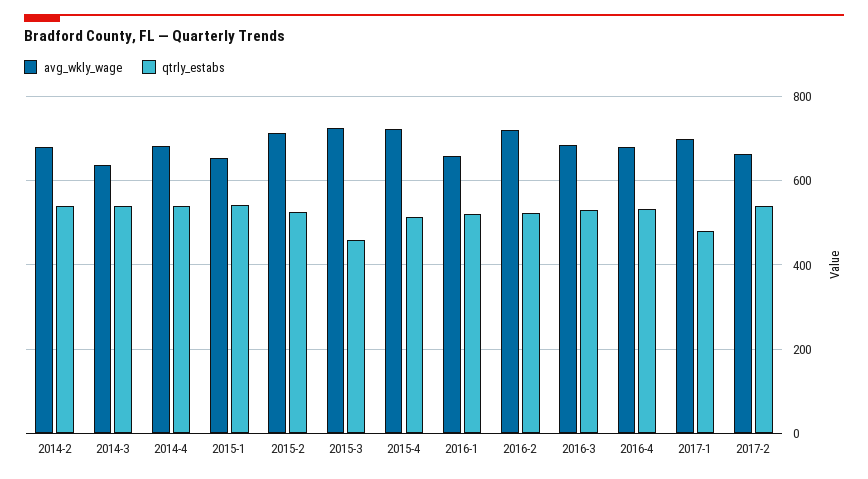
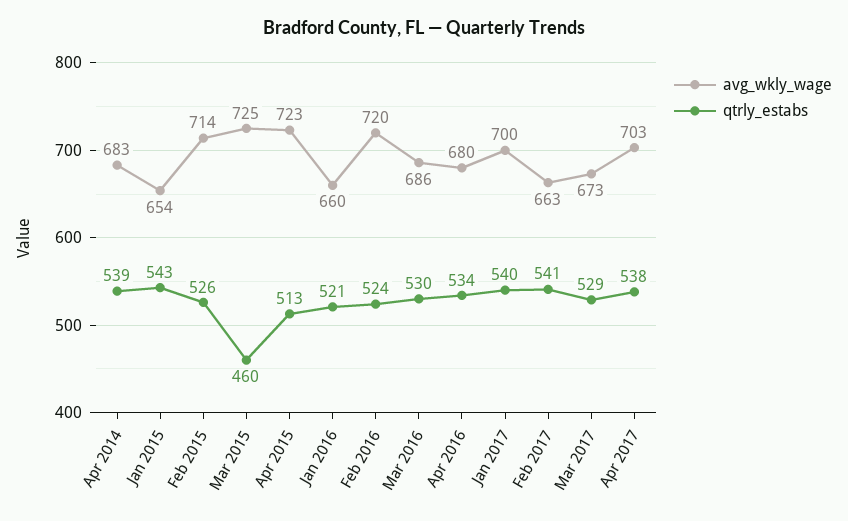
avg_wkly_wage, 2014-2: 680 -> none
qtrly_estabs, 2014-2: 540 -> none
avg_wkly_wage, 2014-3: 640 -> none
qtrly_estabs, 2014-3: 540 -> none
qtrly_estabs, 2017-1: 480 -> 540
avg_wkly_wage, Mar 2017: none -> 673
qtrly_estabs, Mar 2017: none -> 529
avg_wkly_wage, Apr 2017: none -> 703
qtrly_estabs, Apr 2017: none -> 538

